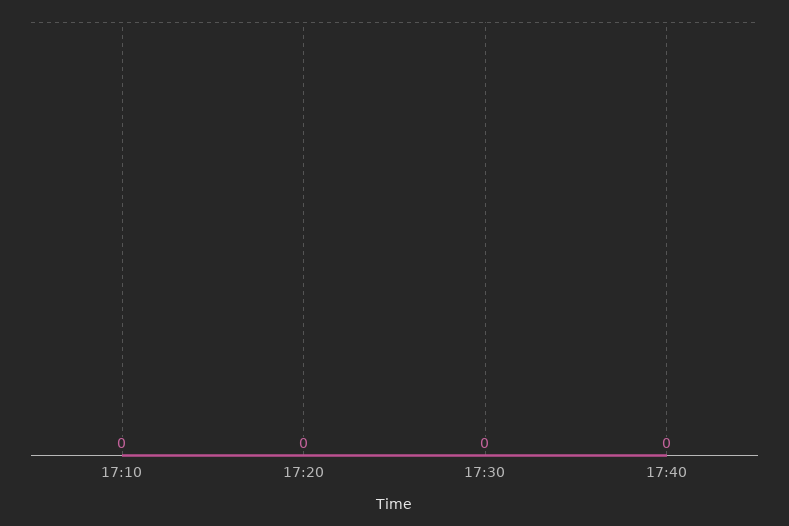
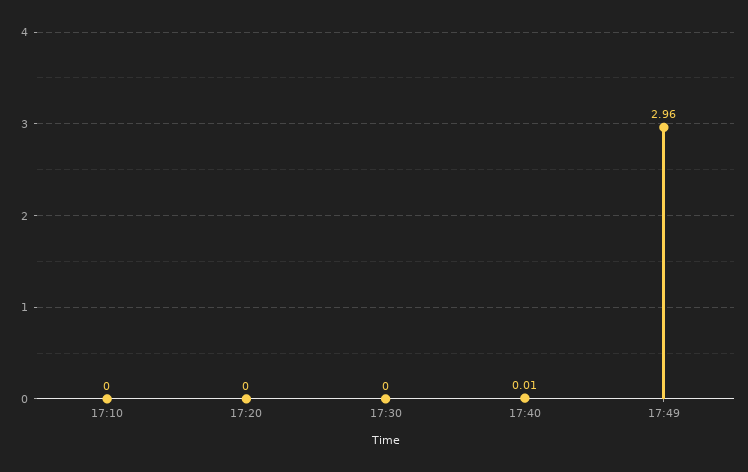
17:40: 0 -> 0.01
17:49: none -> 2.96

